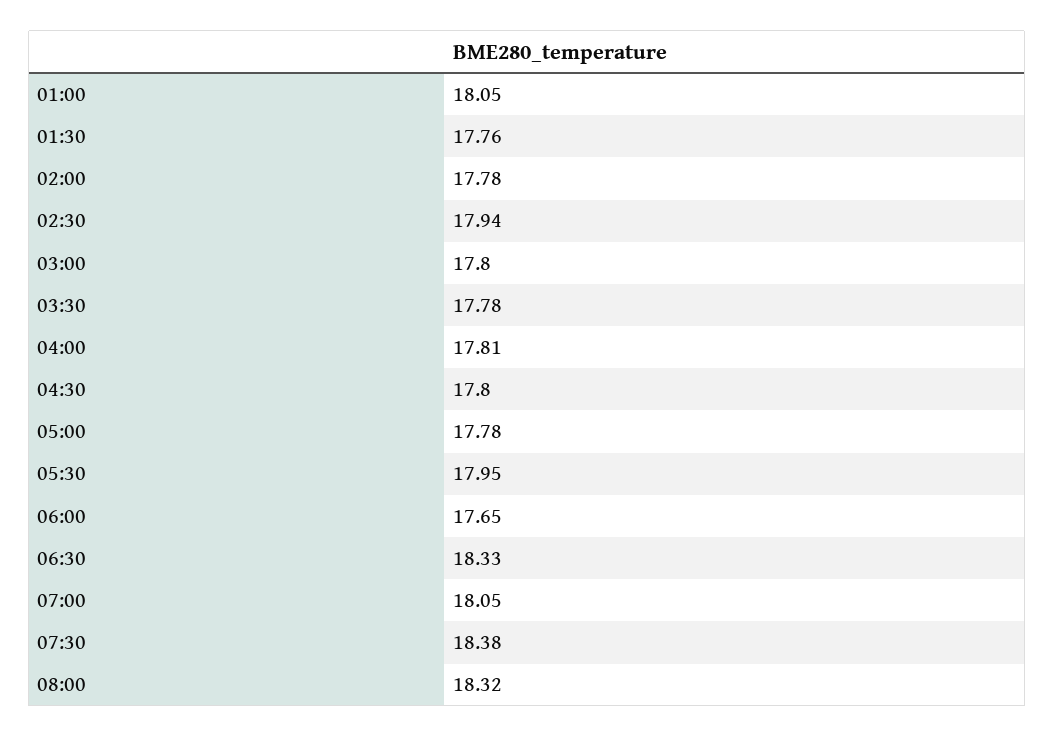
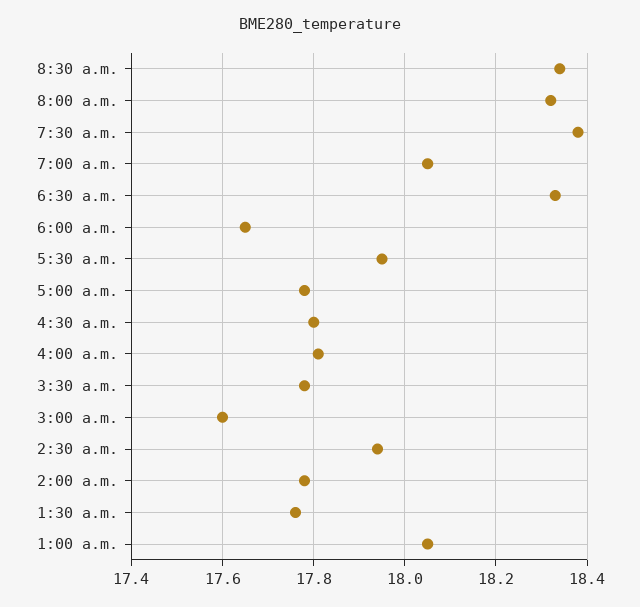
03:00: 17.8 -> 17.6
8:30 a.m.: none -> 18.35

